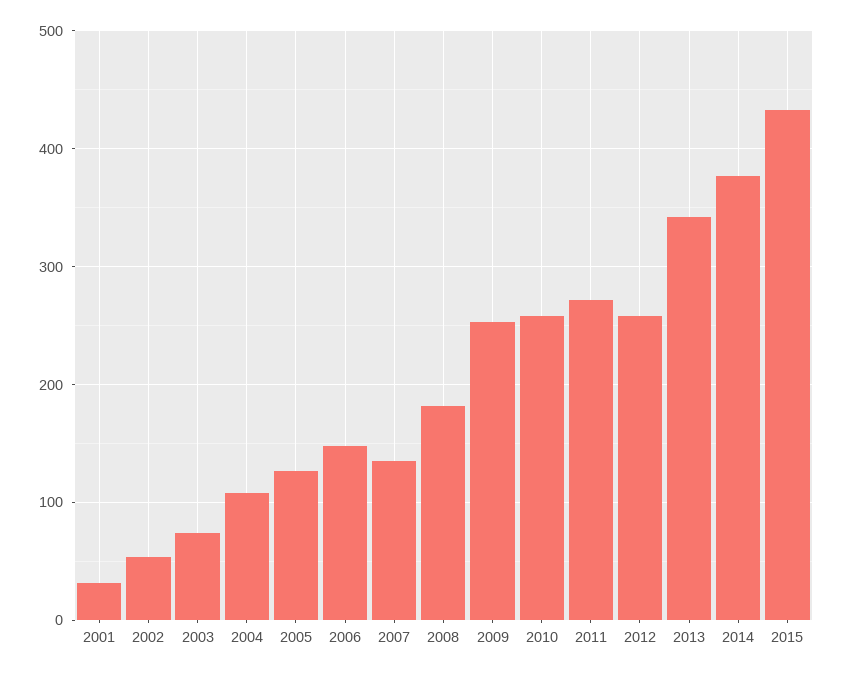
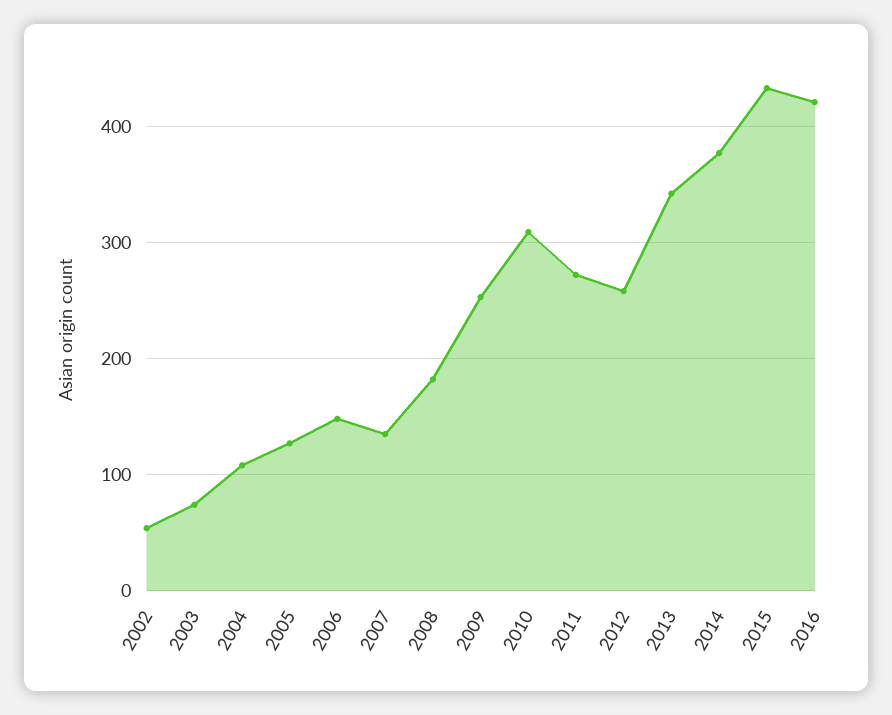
2001: 30 -> none
2010: 260 -> 310
2016: none -> 420

